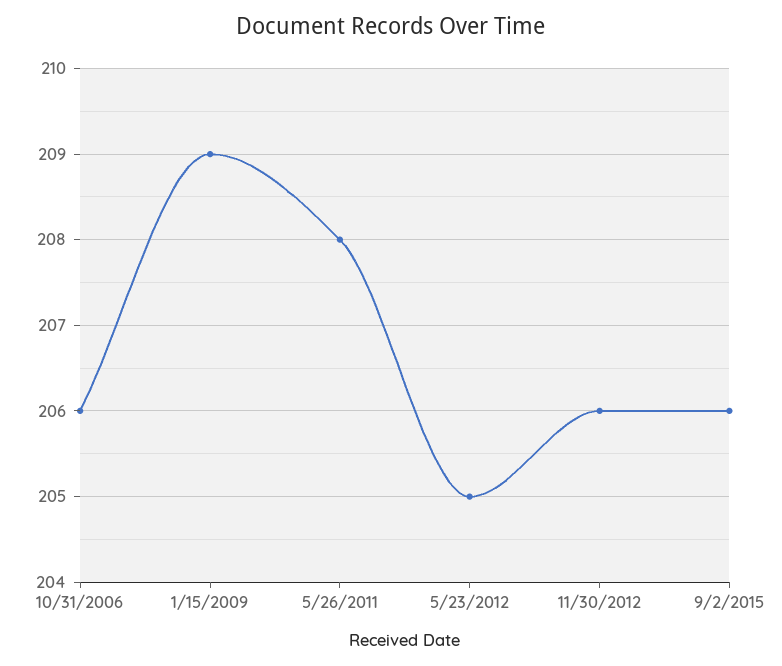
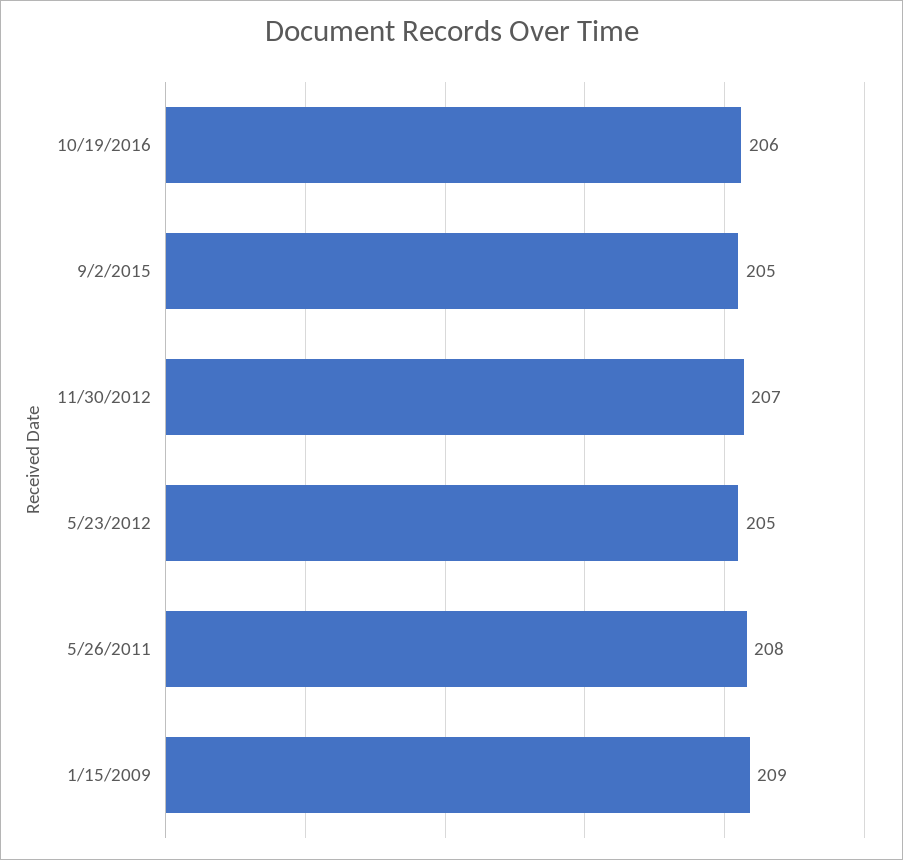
10/31/2006: 206 -> none
11/30/2012: 206 -> 207
9/2/2015: 206 -> 205
10/19/2016: none -> 206

